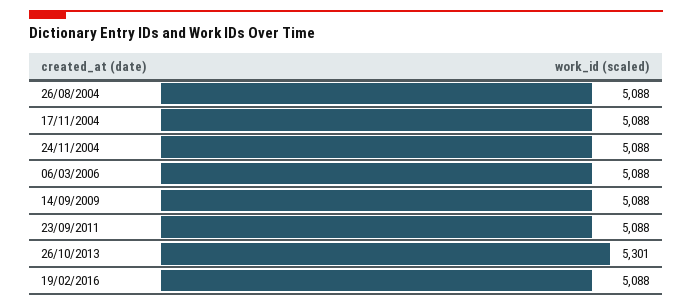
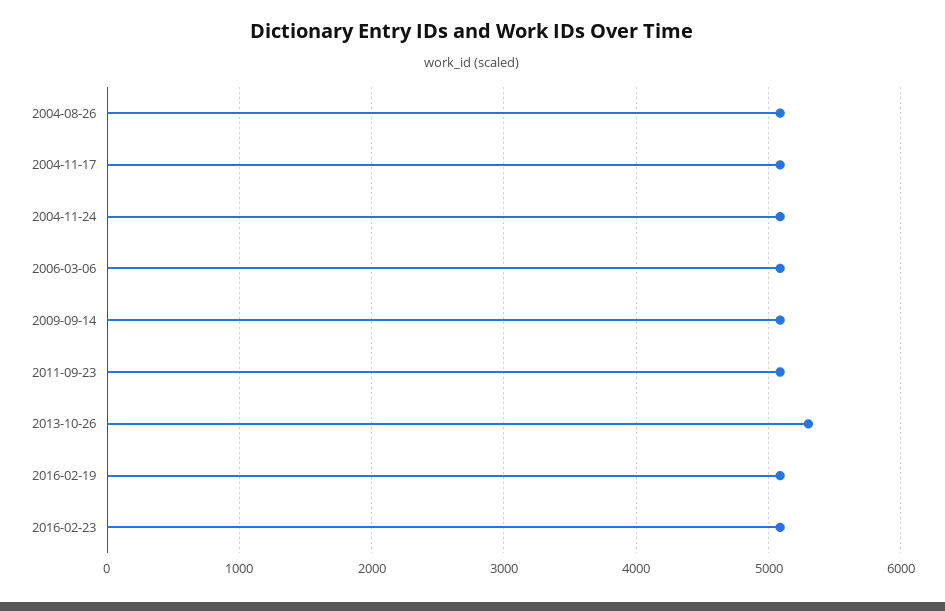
2016-02-23: none -> 5100

